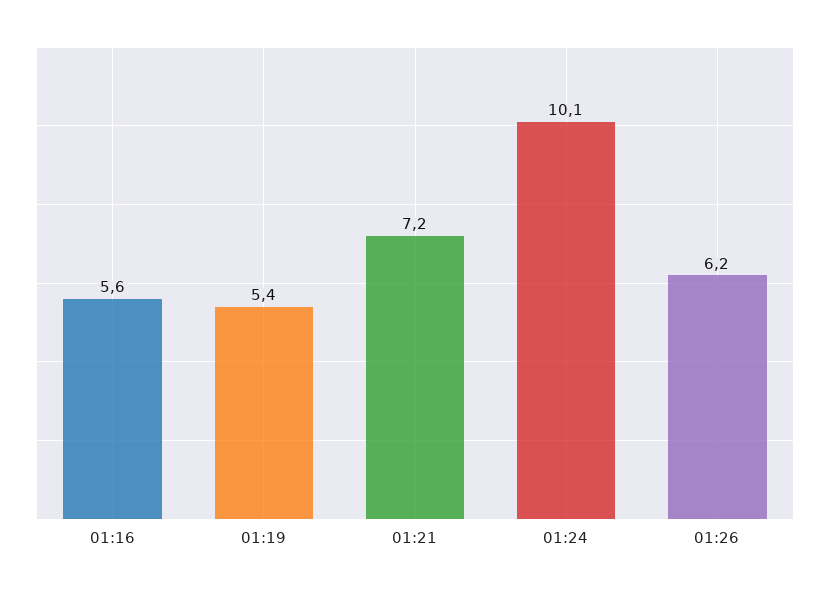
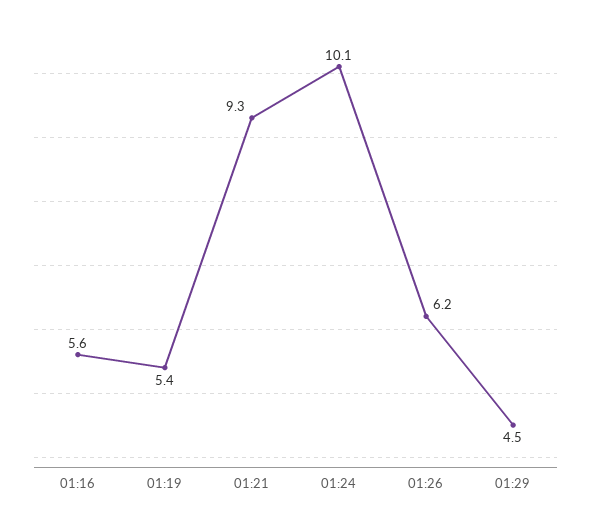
01:21: 7.2 -> 9.3
01:29: none -> 4.5

